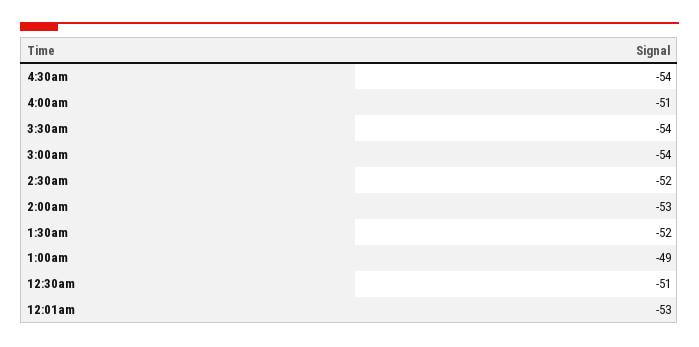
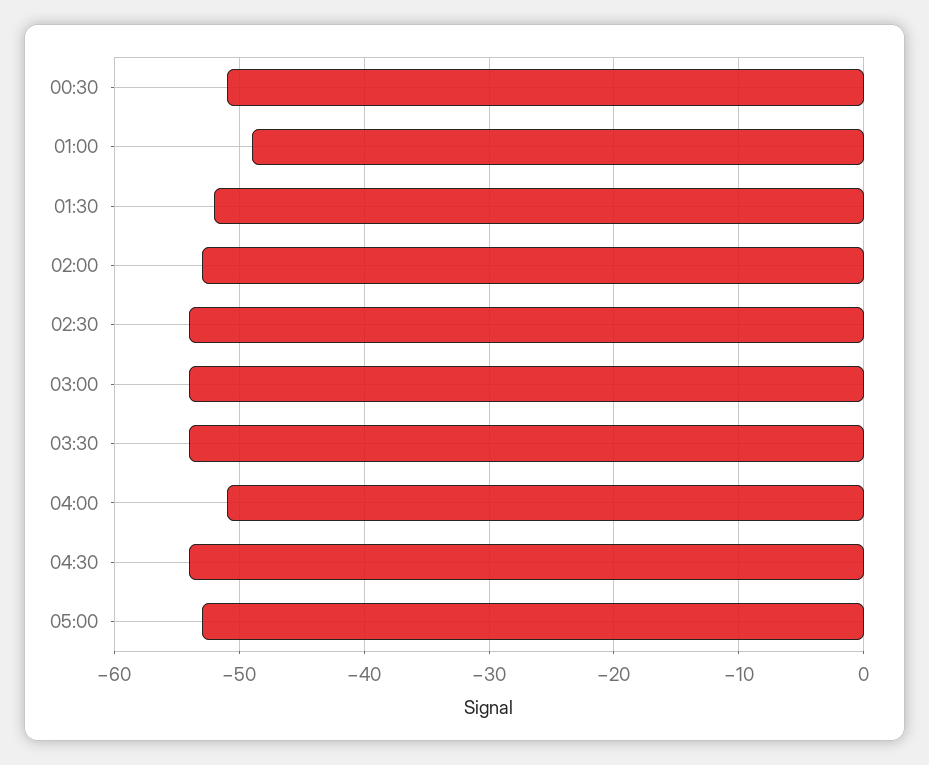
2:30am: -52 -> -54
12:01am: -53 -> none
05:00: none -> -53

